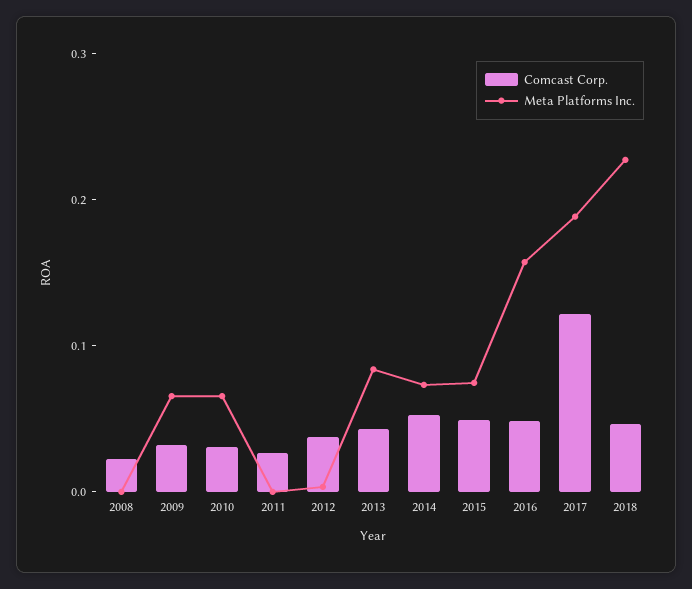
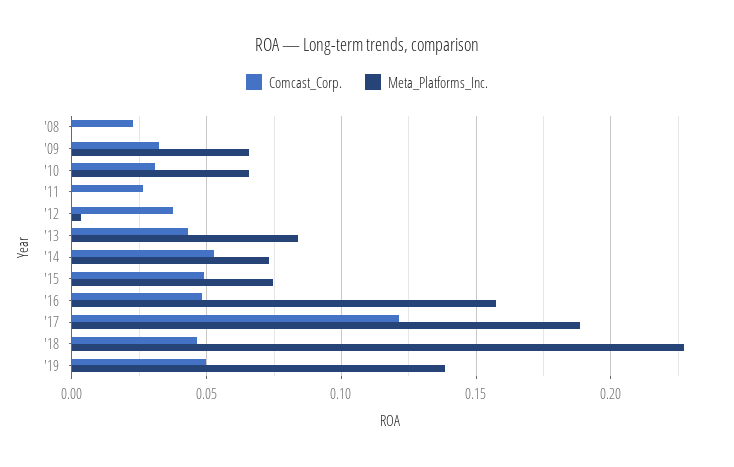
Comcast Corp., '19: none -> 0.05
Meta Platforms Inc., '19: none -> 0.14

